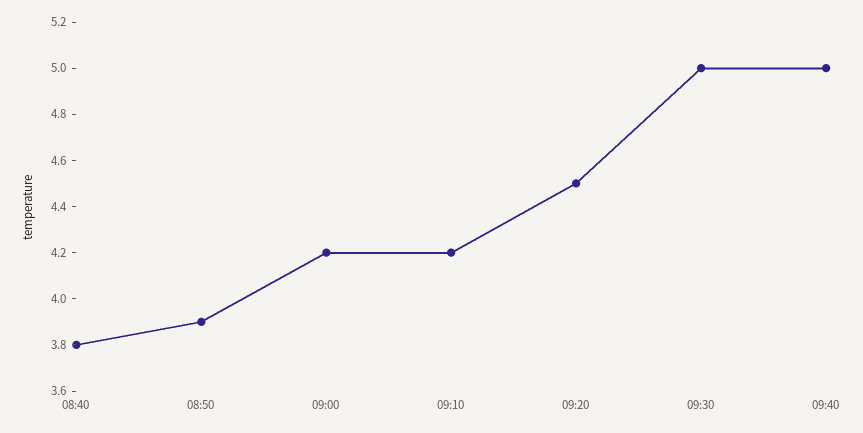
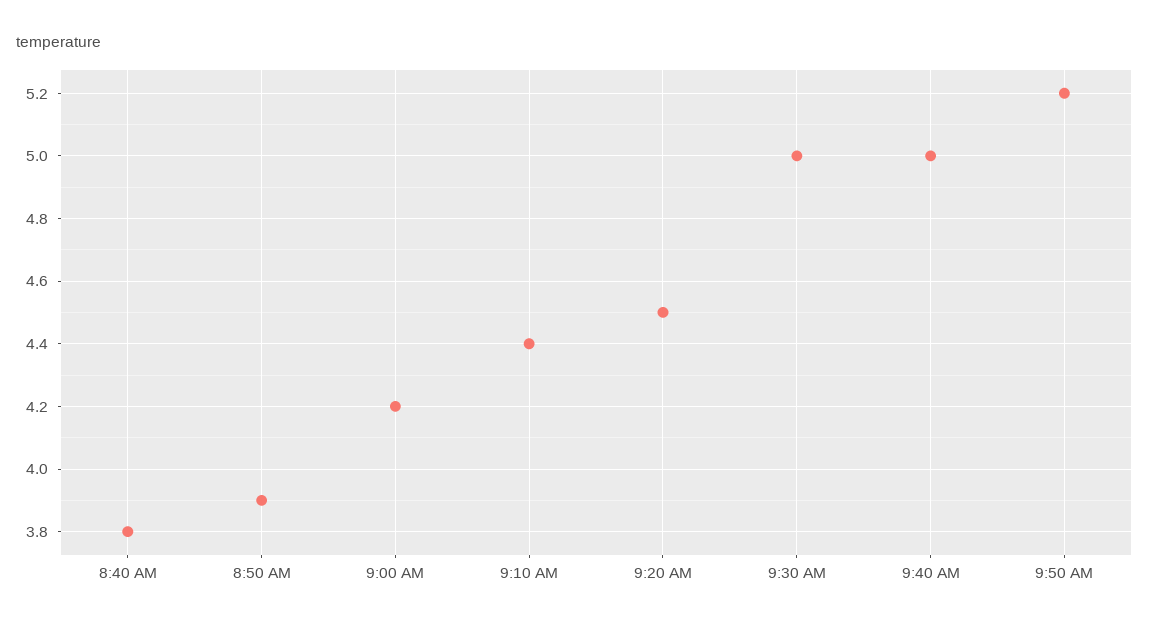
09:10: 4.2 -> 4.4
9:50 AM: none -> 5.2

